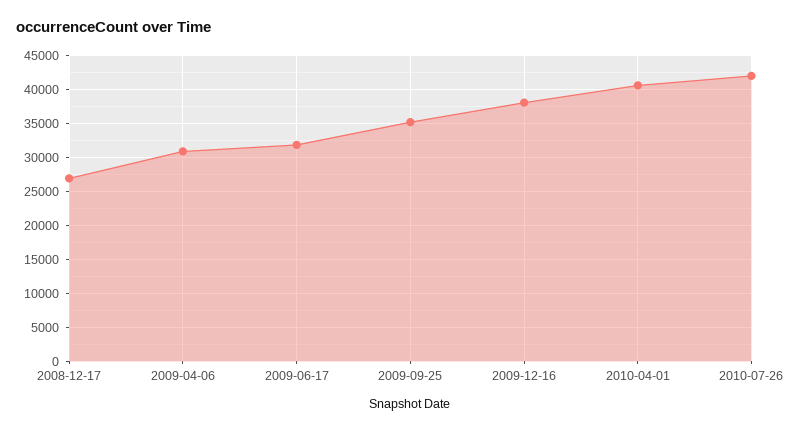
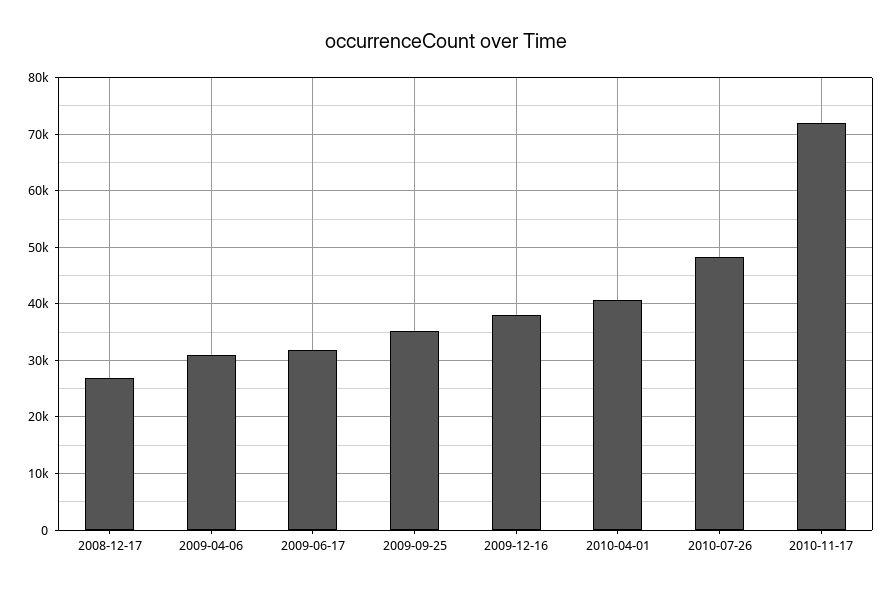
2010-07-26: 42000 -> 48000
2010-11-17: none -> 72000

